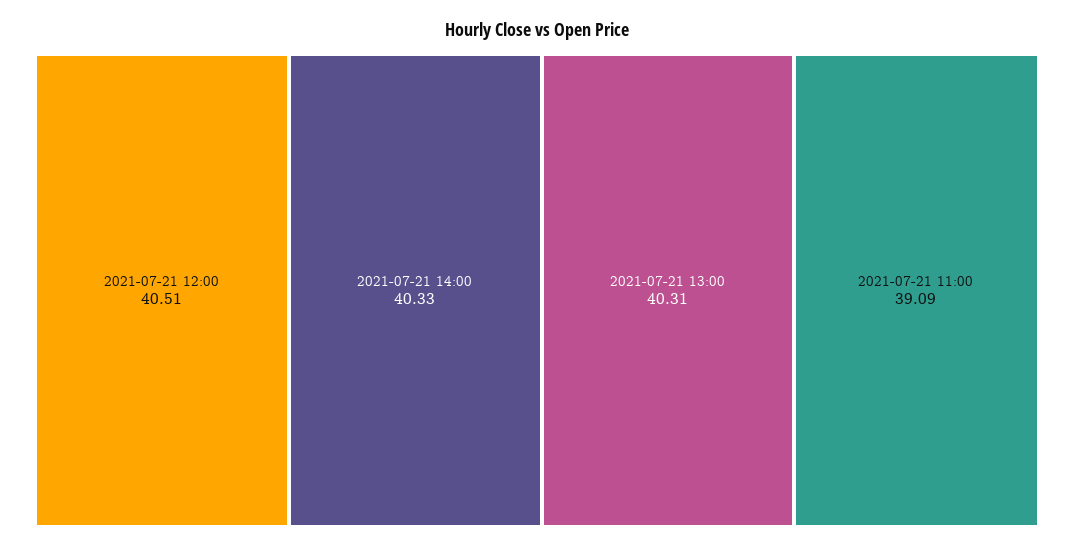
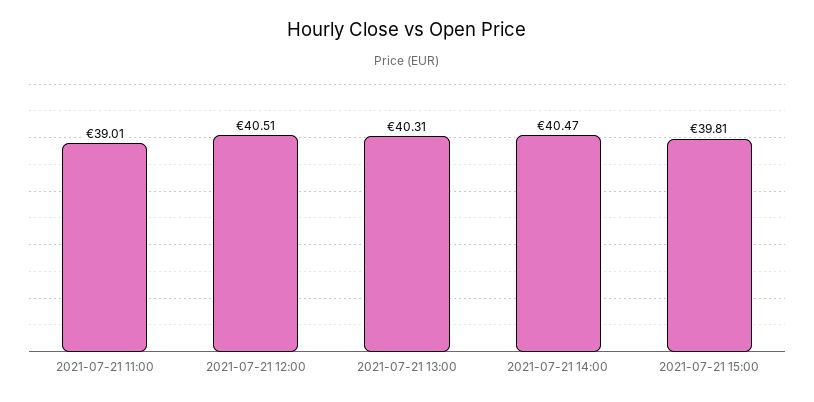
2021-07-21 14:00: 40.33 -> 40.47
2021-07-21 11:00: 39.09 -> 39.01
2021-07-21 15:00: none -> 39.81

